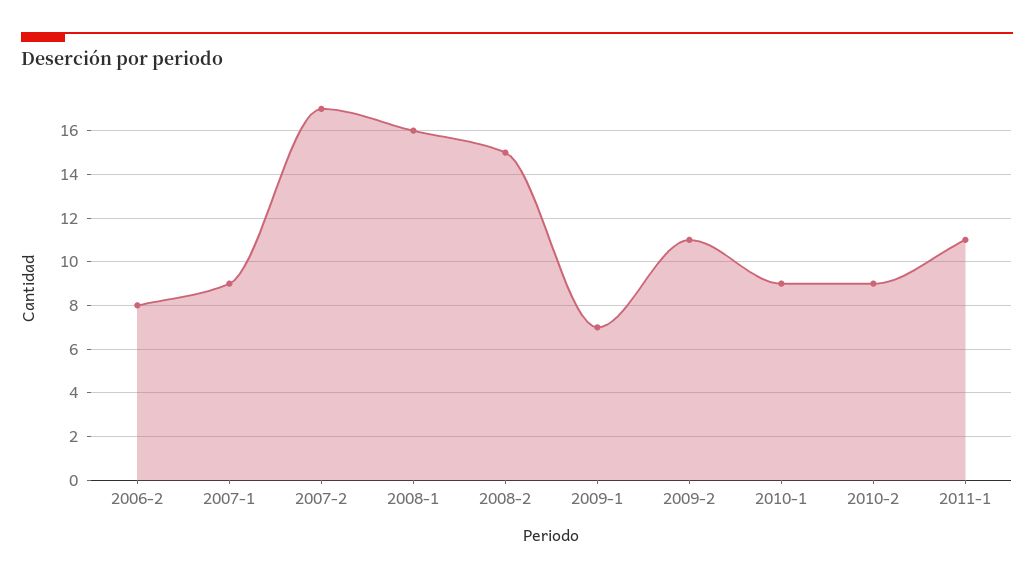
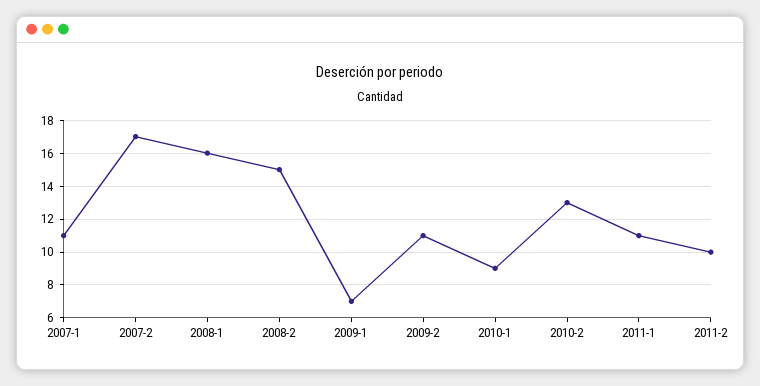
2006-2: 8 -> none
2007-1: 9 -> 11
2010-2: 9 -> 13
2011-2: none -> 10

